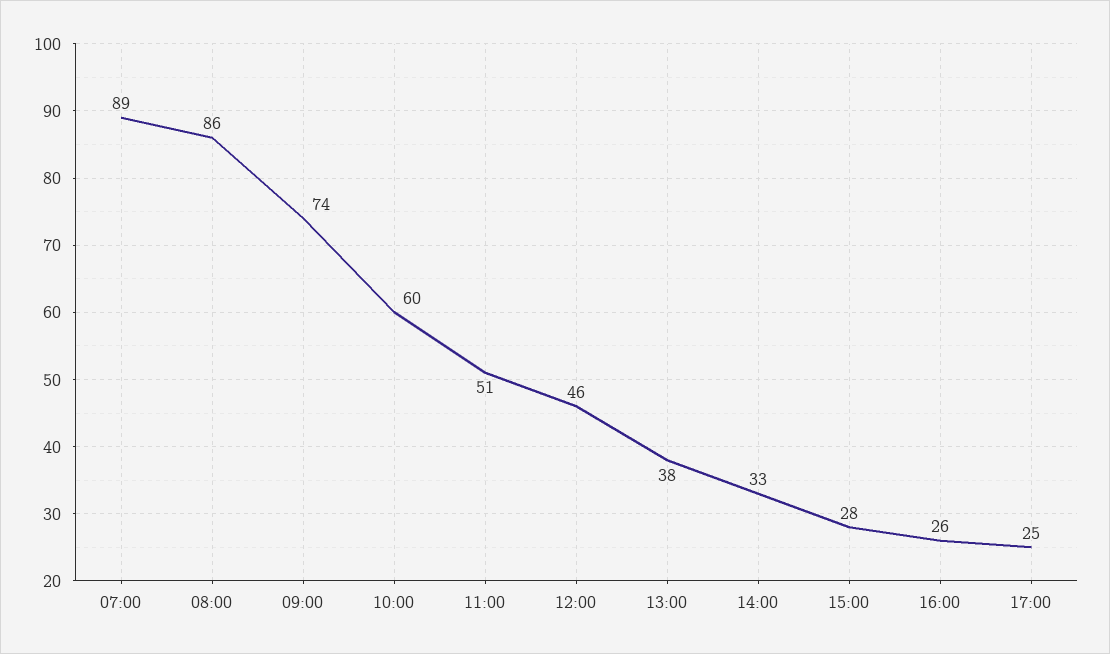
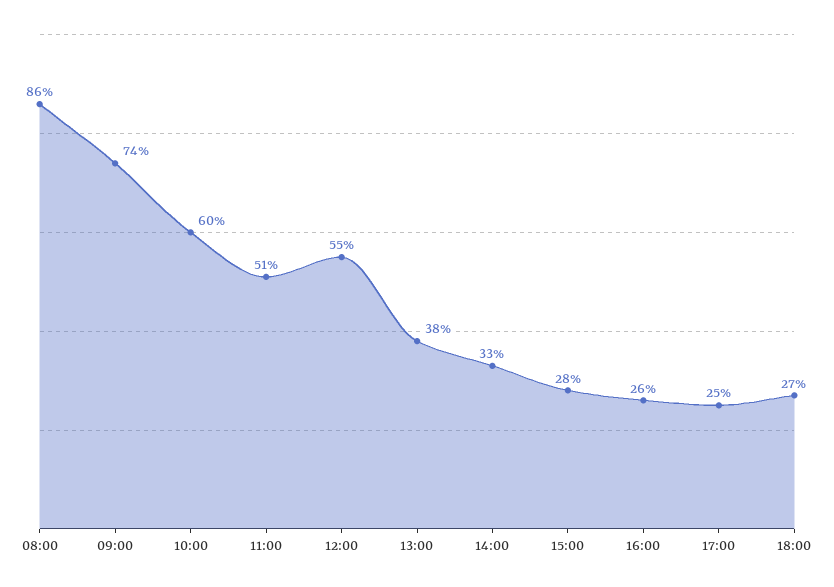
07:00: 89 -> none
12:00: 46 -> 55
18:00: none -> 27

